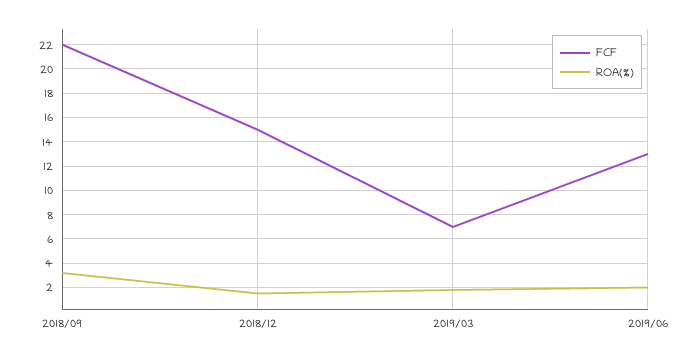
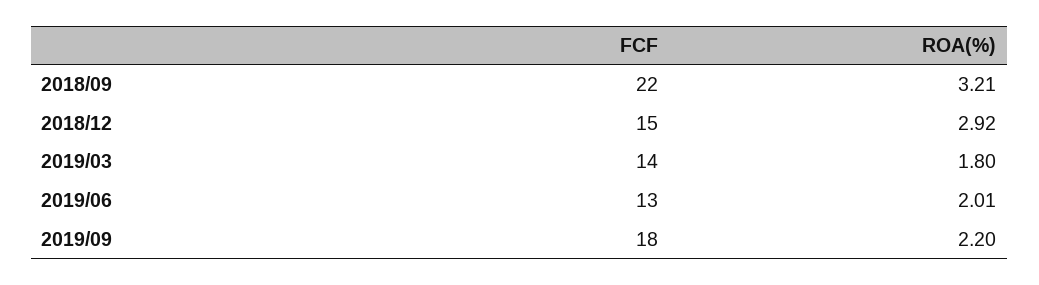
ROA(%), 2018/12: 1.5 -> 2.92
FCF, 2019/03: 7 -> 14
FCF, 2019/09: none -> 18
ROA(%), 2019/09: none -> 2.2

